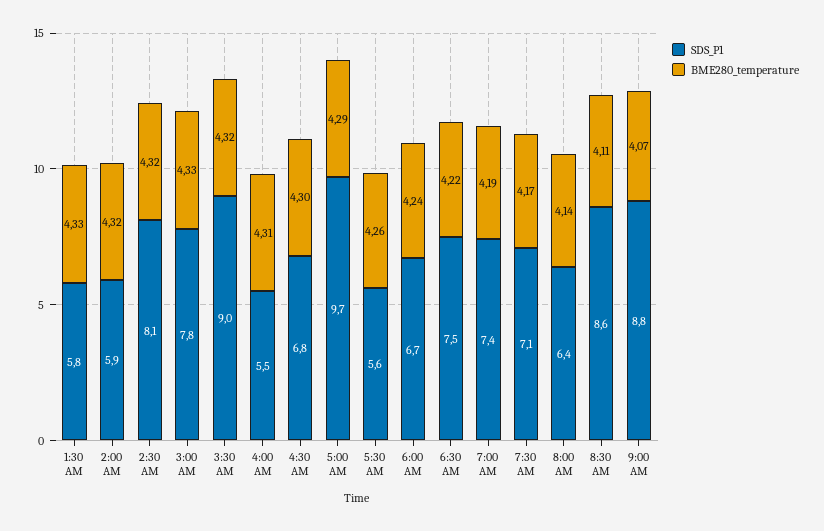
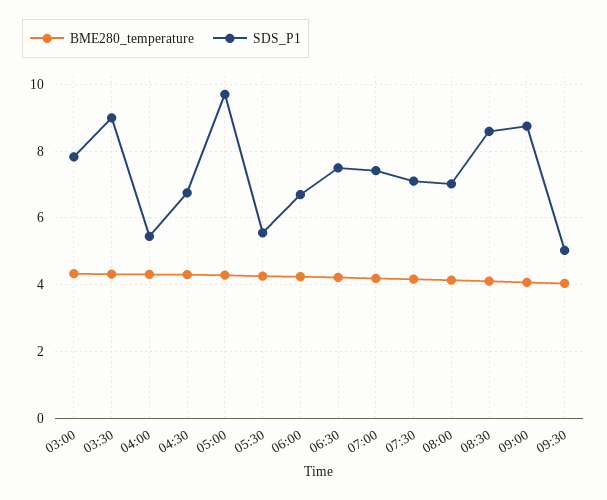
SDS_P1, 1:30 AM: 5.8 -> none
BME280_temperature, 1:30 AM: 4.33 -> none
SDS_P1, 2:00 AM: 5.9 -> none
BME280_temperature, 2:00 AM: 4.32 -> none
SDS_P1, 2:30 AM: 8.1 -> none
BME280_temperature, 2:30 AM: 4.32 -> none
SDS_P1, 8:00 AM: 6.4 -> 7
BME280_temperature, 09:30: none -> 4
SDS_P1, 09:30: none -> 5

